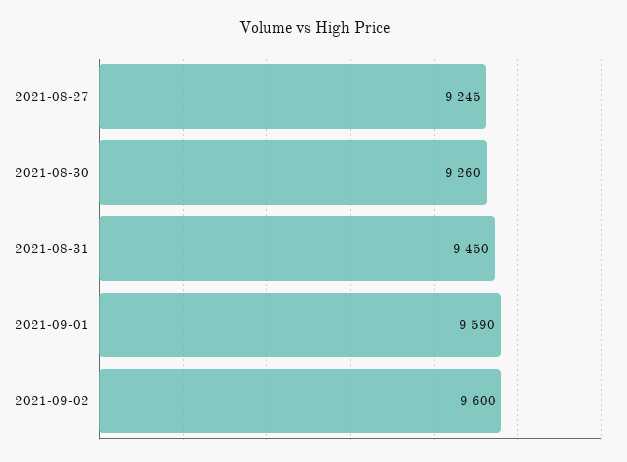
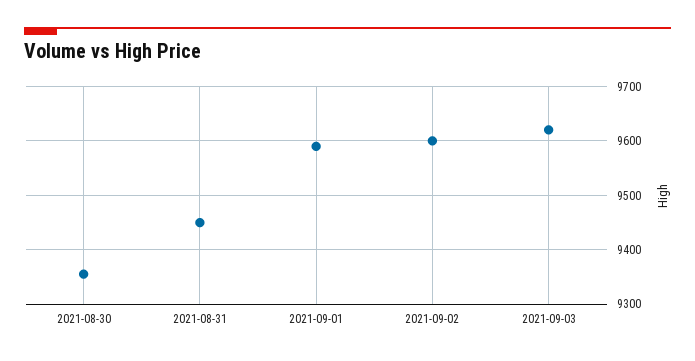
2021-08-27: 9245 -> none
2021-08-30: 9260 -> 9360
2021-09-03: none -> 9620

